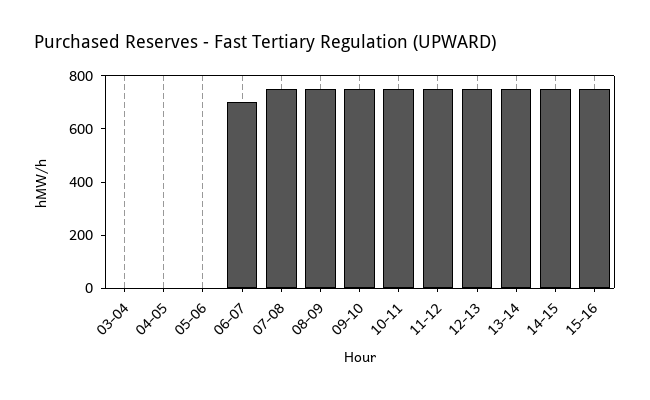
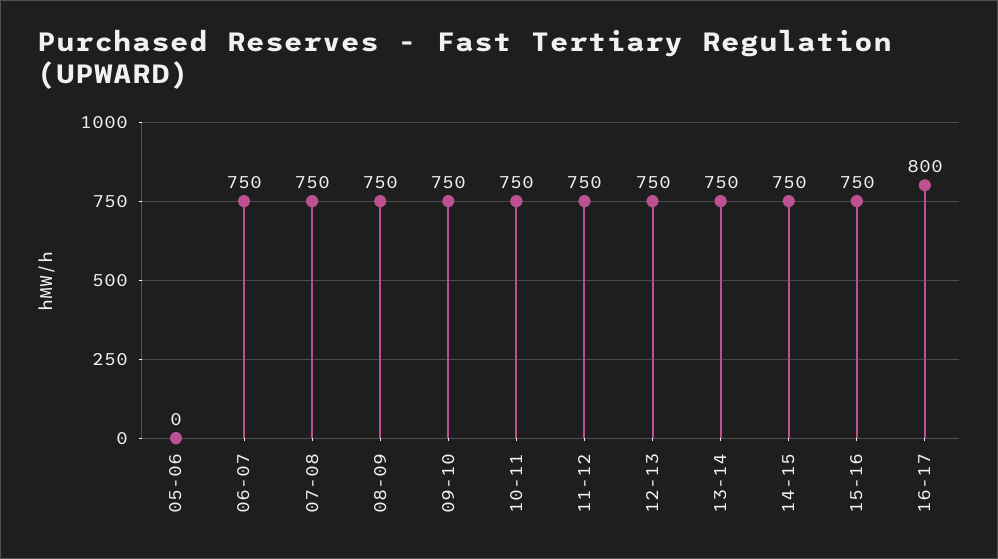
03-04: 0 -> none
04-05: 0 -> none
06-07: 700 -> 750
16-17: none -> 800

